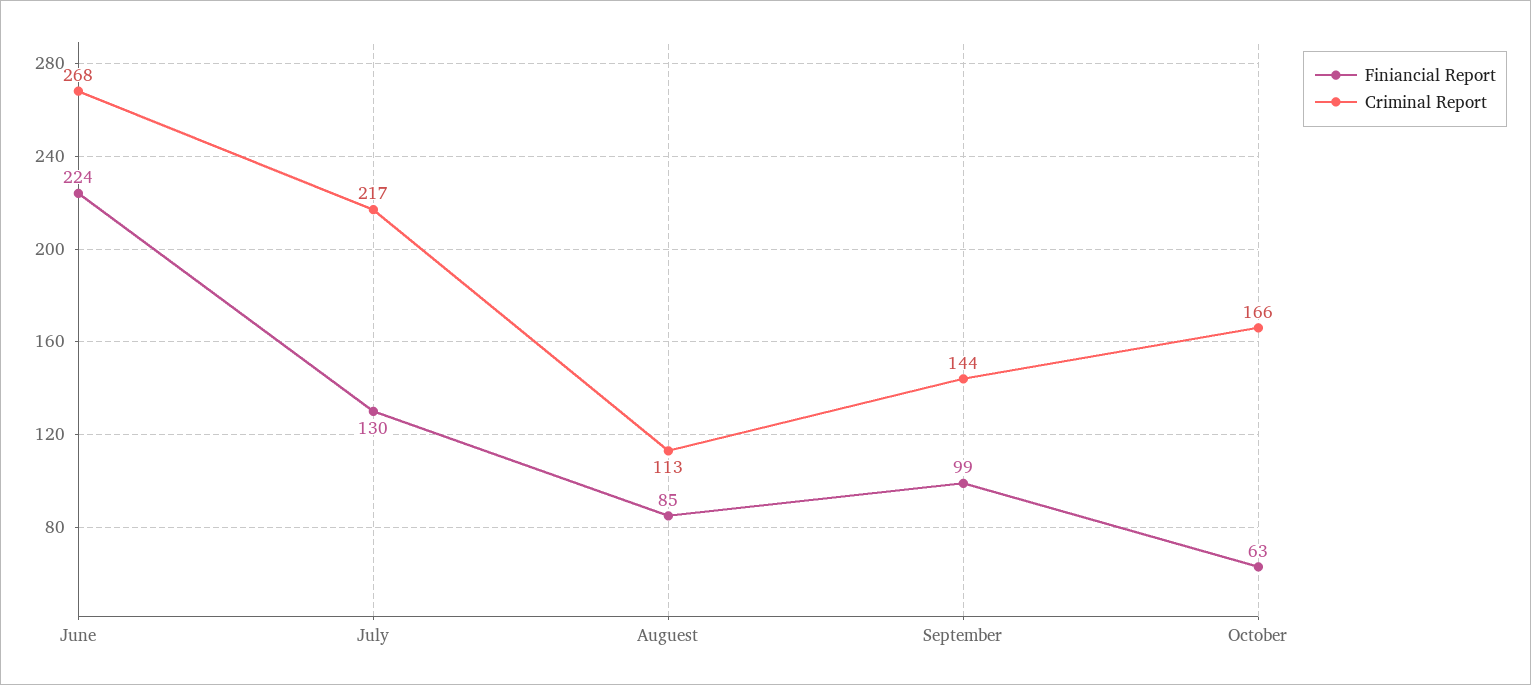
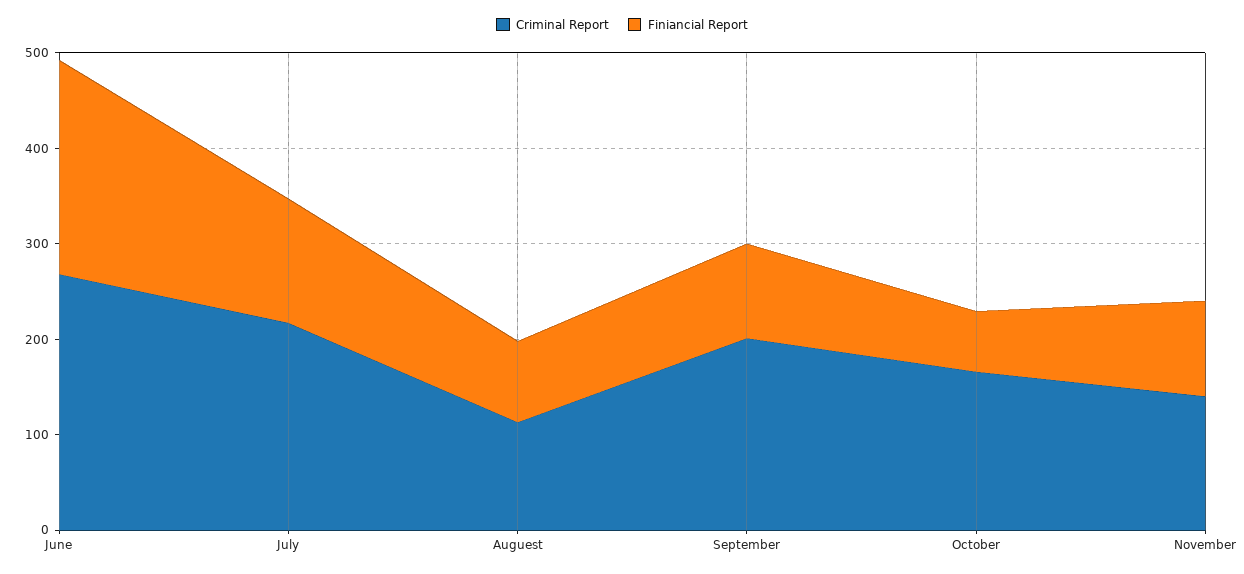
Criminal Report, September: 144 -> 200
Criminal Report, November: none -> 140
Finiancial Report, November: none -> 100

